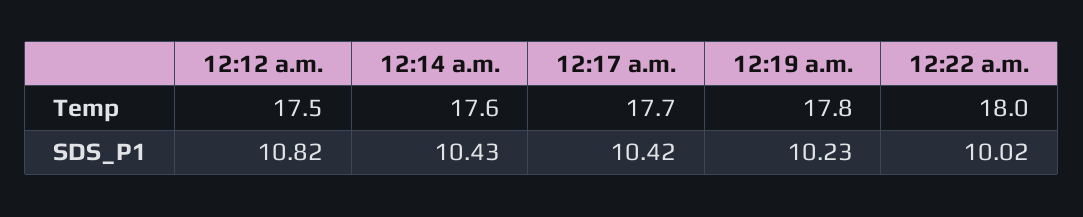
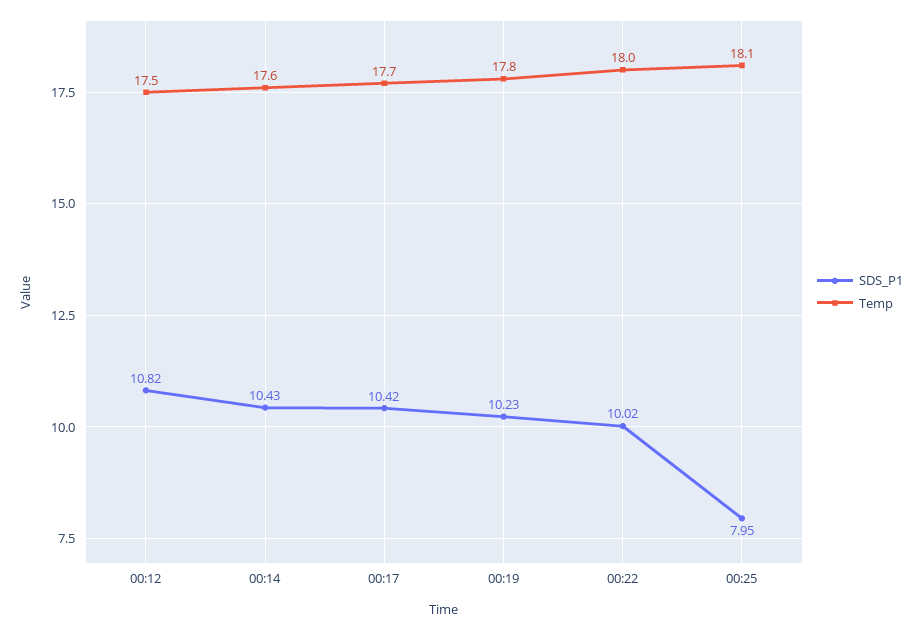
SDS_P1, 00:25: none -> 7.95
Temp, 00:25: none -> 18.1

